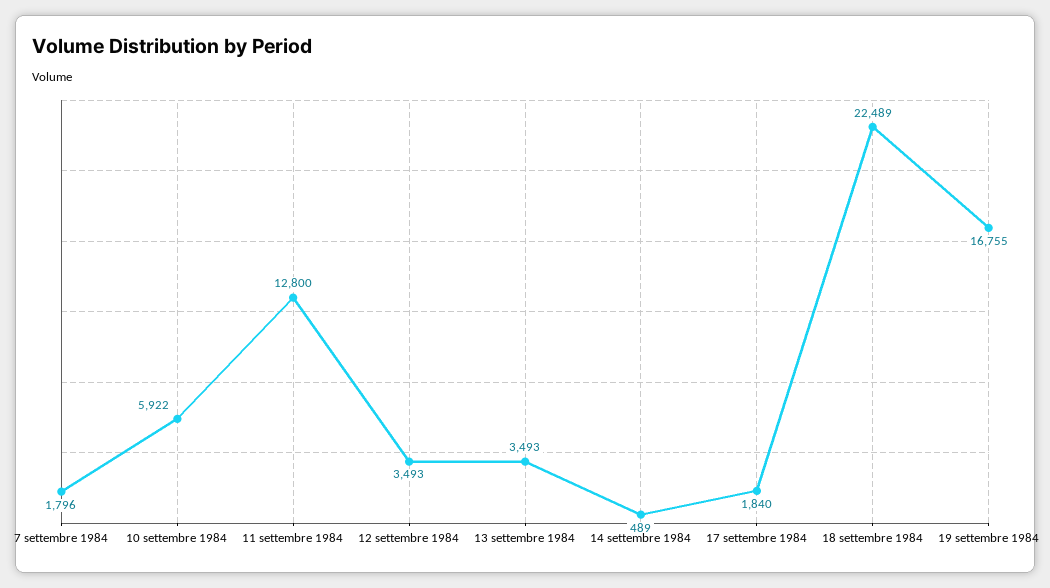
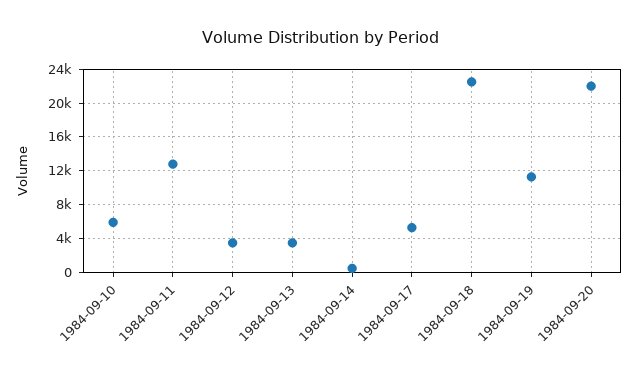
7 settembre 1984: 1796 -> none
17 settembre 1984: 1840 -> 5000
19 settembre 1984: 16755 -> 11000
1984-09-20: none -> 22000

